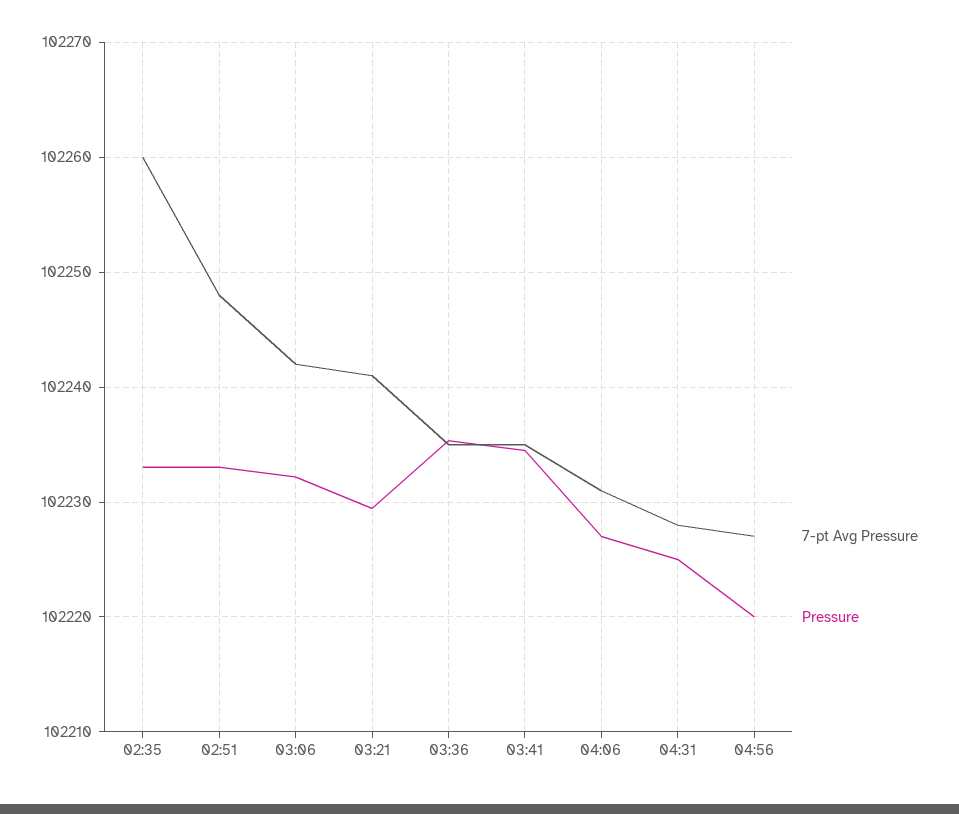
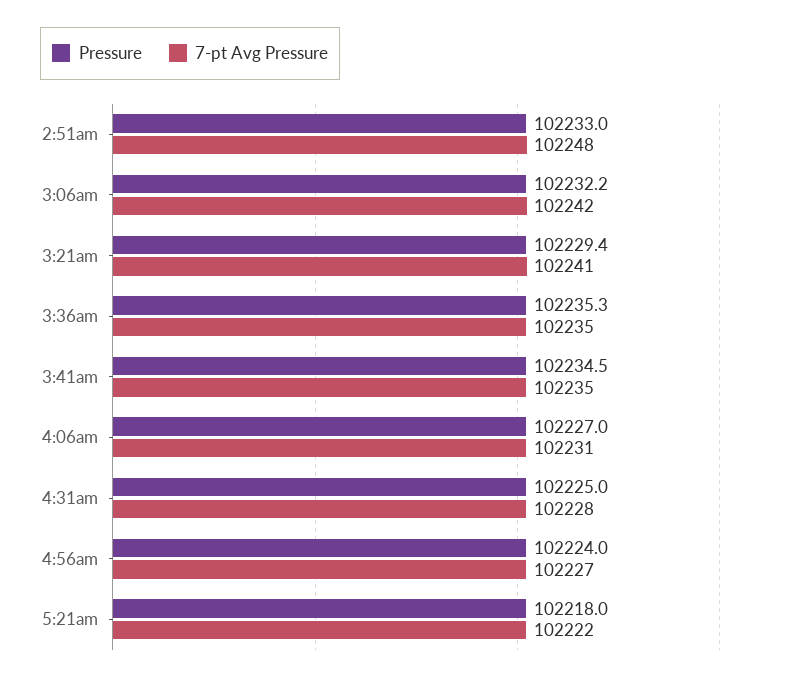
7-pt Avg Pressure, 02:35: 102260 -> none
Pressure, 02:35: 102233 -> none
Pressure, 04:56: 102220 -> 102224
Pressure, 5:21am: none -> 102218
7-pt Avg Pressure, 5:21am: none -> 102222

